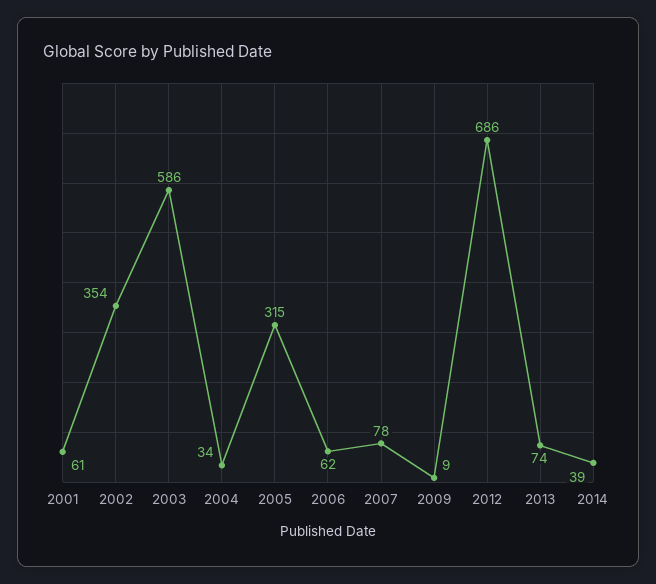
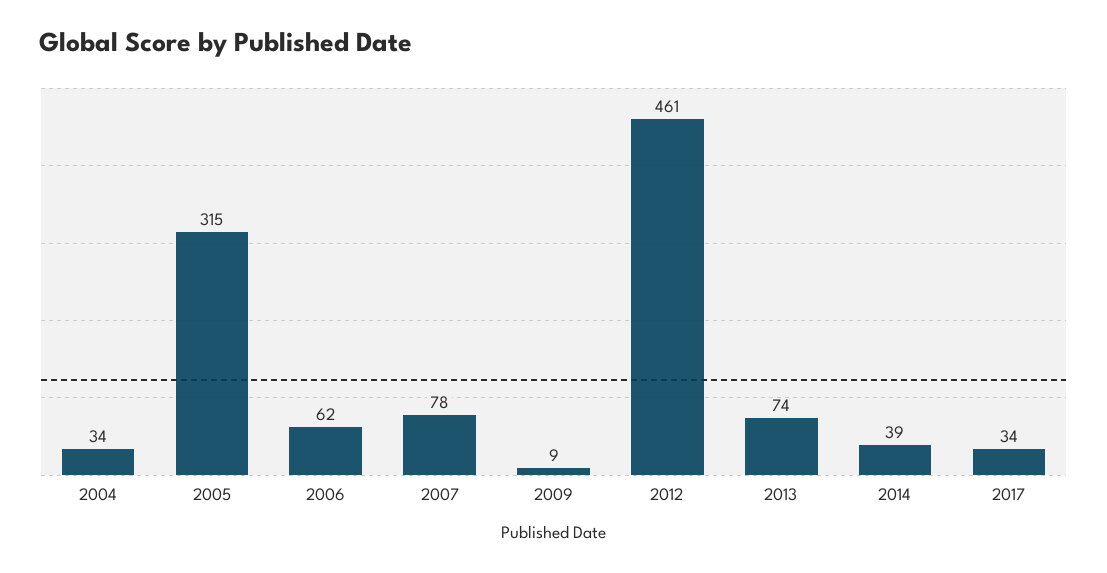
2001: 61 -> none
2002: 354 -> none
2003: 586 -> none
2012: 686 -> 461
2017: none -> 34

